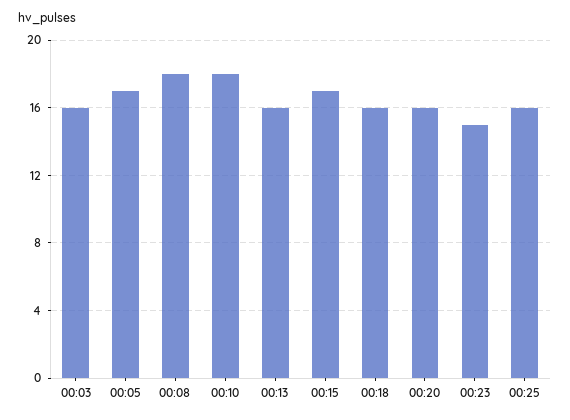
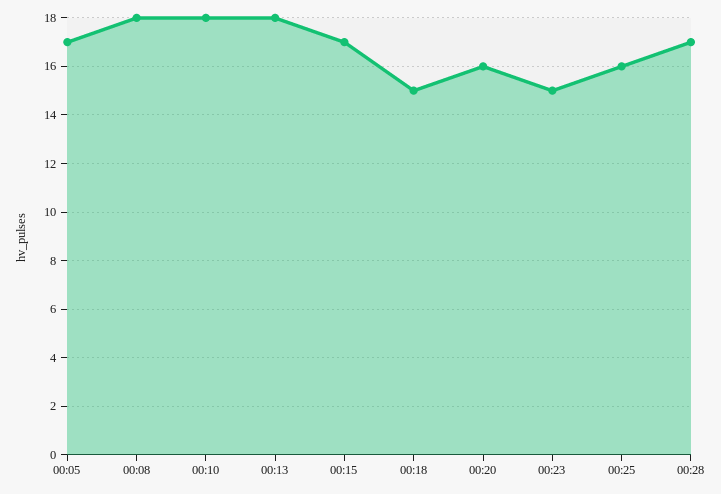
00:03: 16 -> none
00:13: 16 -> 18
00:18: 16 -> 15
00:28: none -> 17

